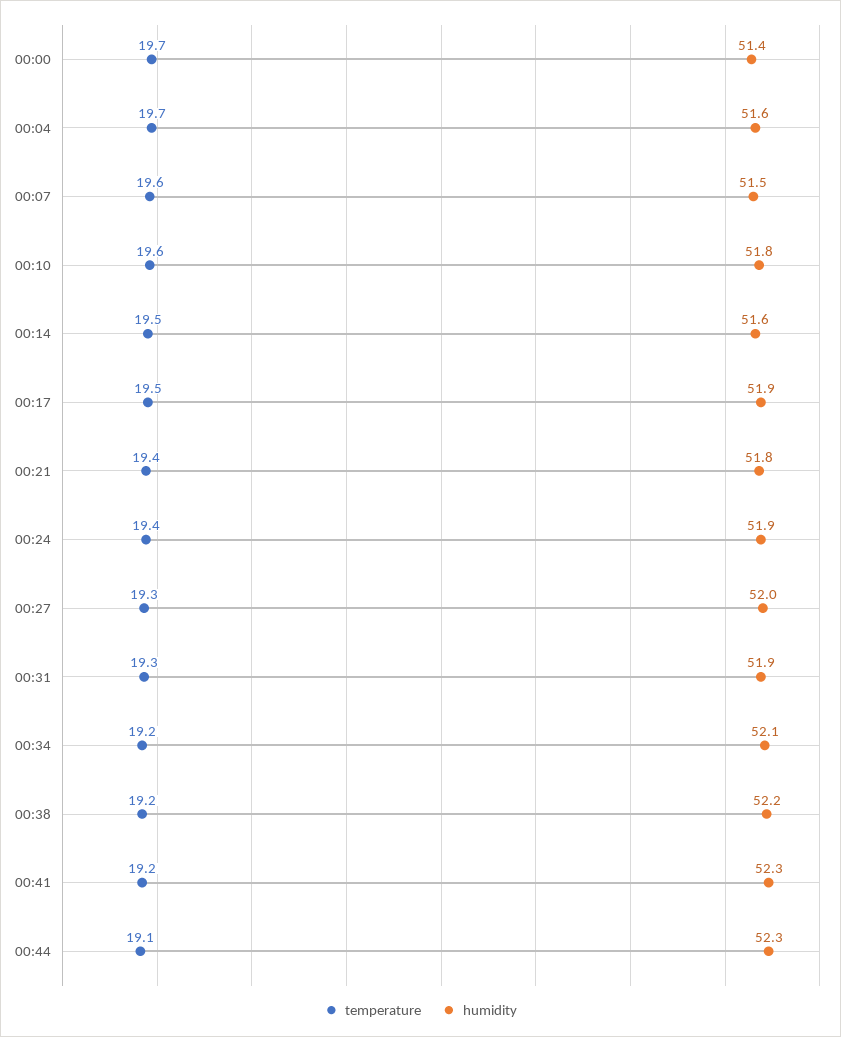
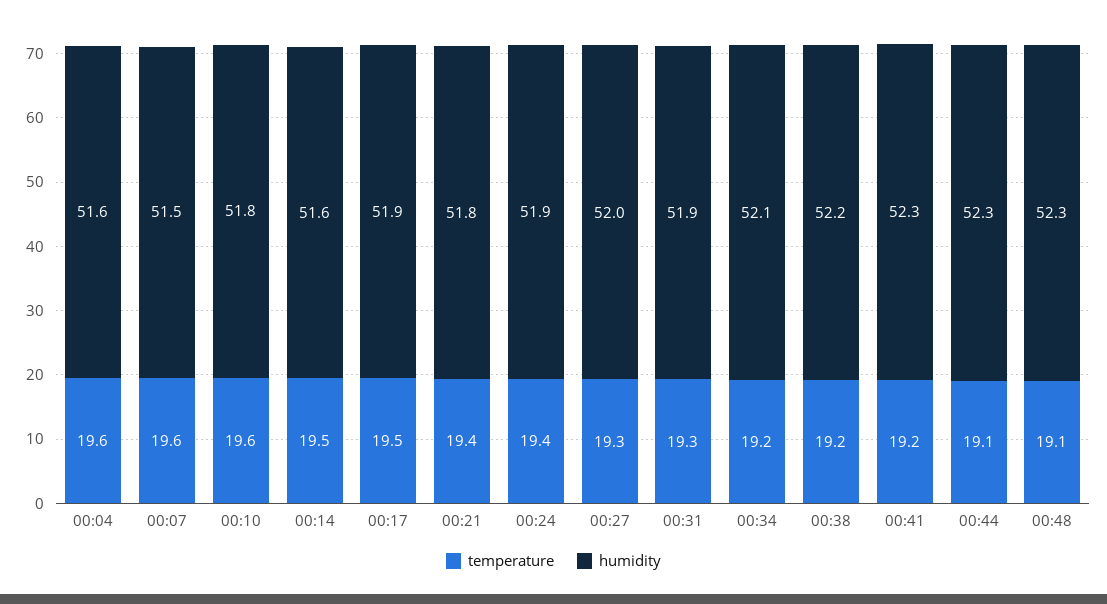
temperature, 00:00: 19.7 -> none
humidity, 00:00: 51.4 -> none
temperature, 00:04: 19.7 -> 19.6
temperature, 00:48: none -> 19.1
humidity, 00:48: none -> 52.3

